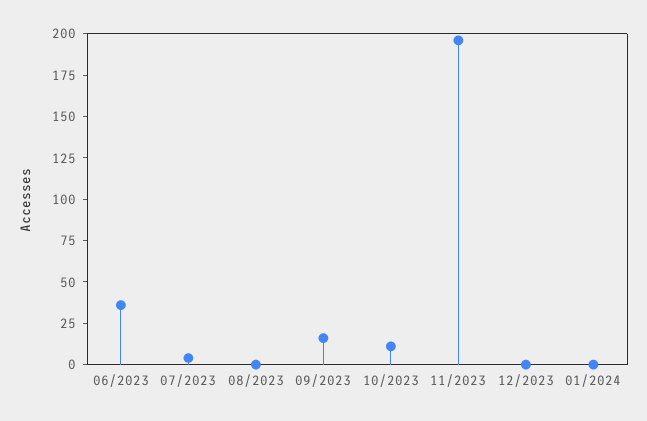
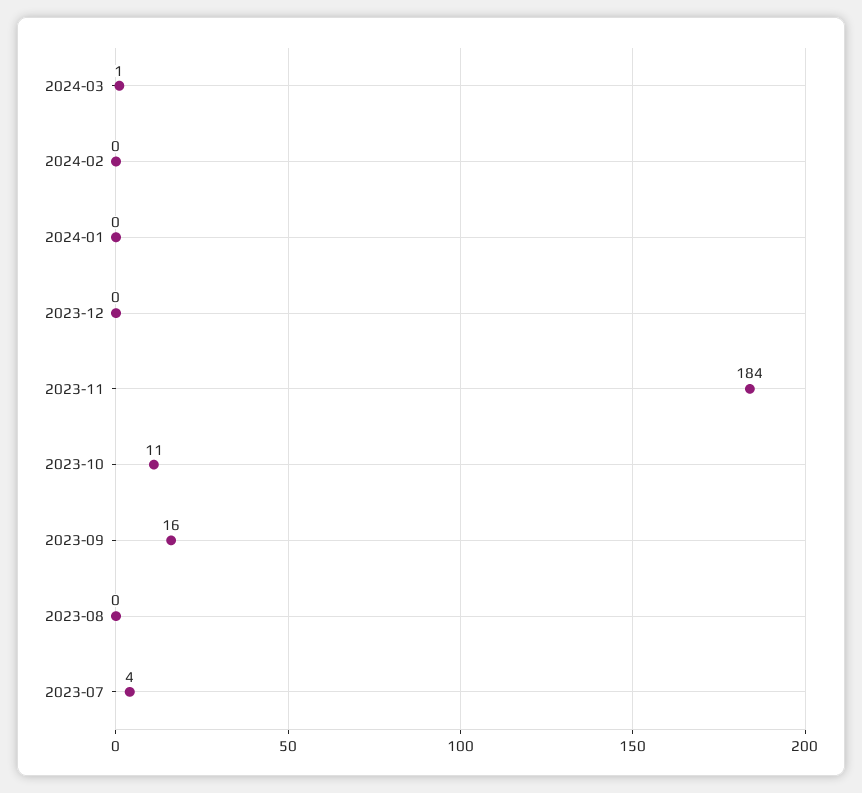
06/2023: 35 -> none
11/2023: 195 -> 184
2024-03: none -> 1
2024-02: none -> 0

